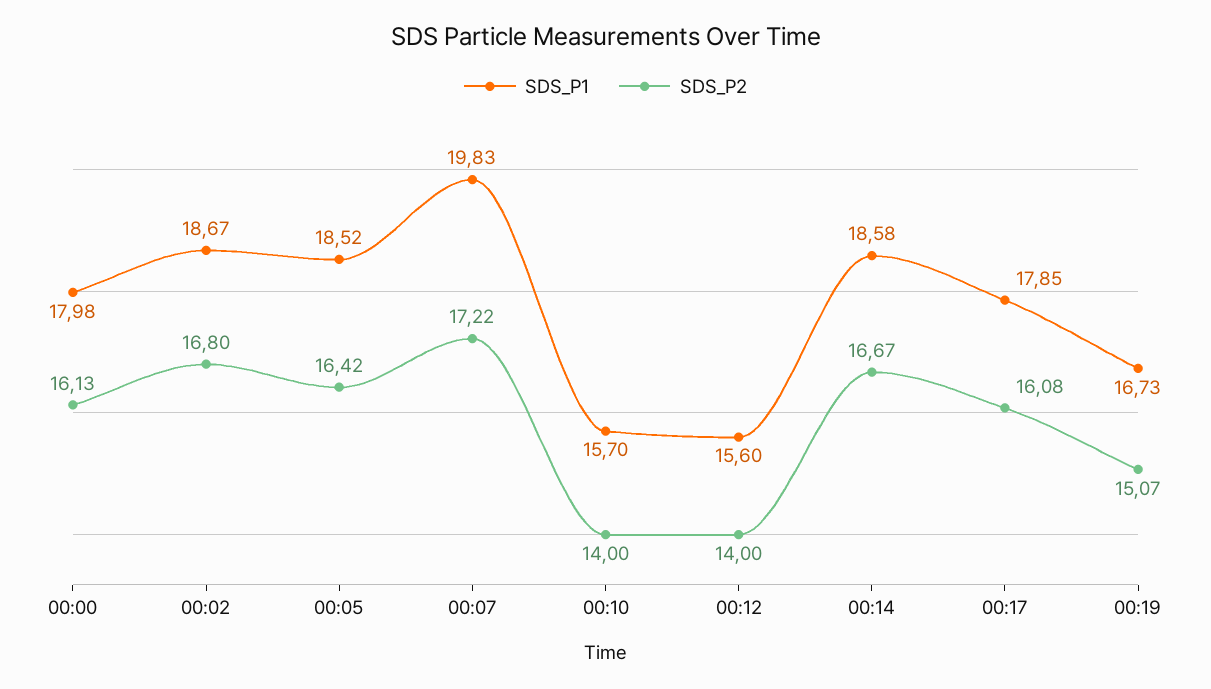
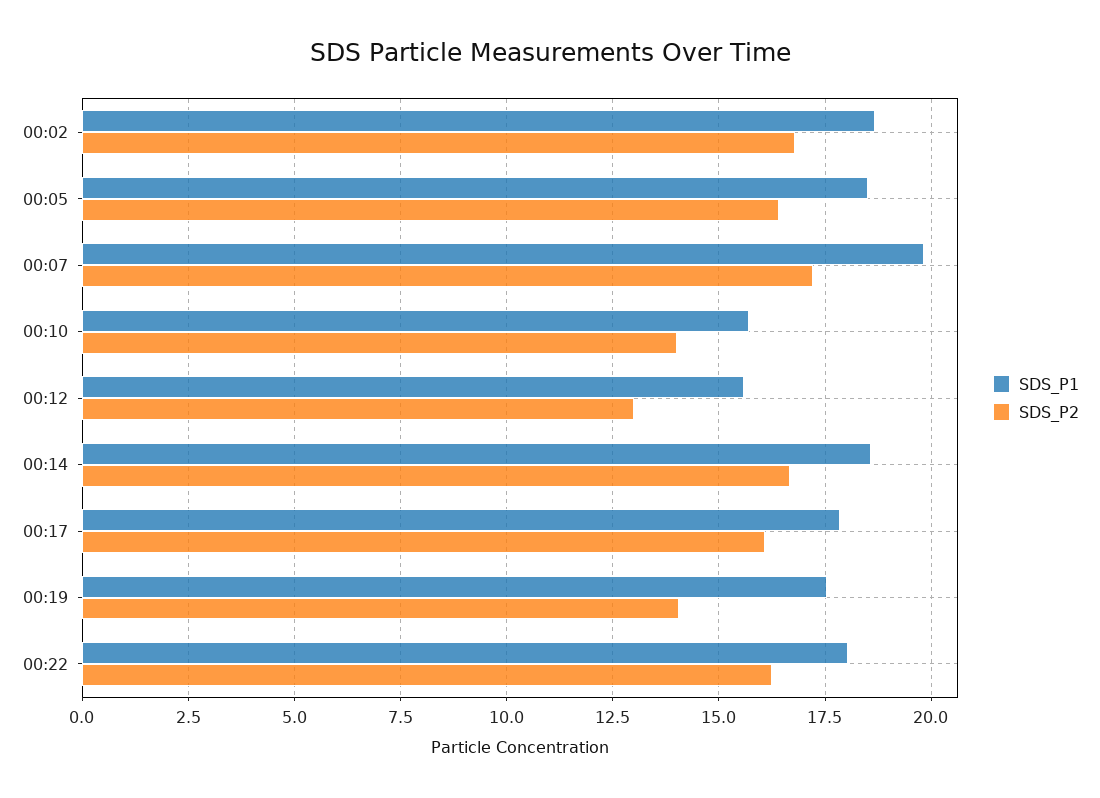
SDS_P1, 00:00: 17.98 -> none
SDS_P2, 00:00: 16.13 -> none
SDS_P2, 00:12: 14 -> 13
SDS_P1, 00:19: 16.73 -> 17.5
SDS_P2, 00:19: 15.07 -> 14
SDS_P1, 00:22: none -> 18
SDS_P2, 00:22: none -> 16.25

